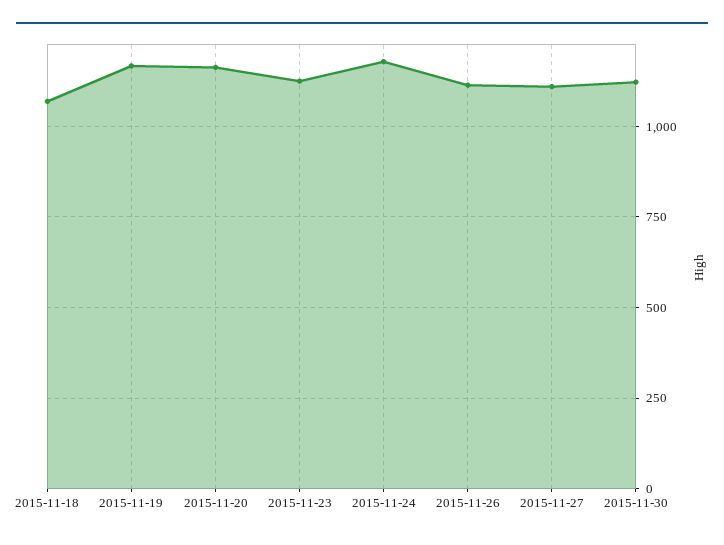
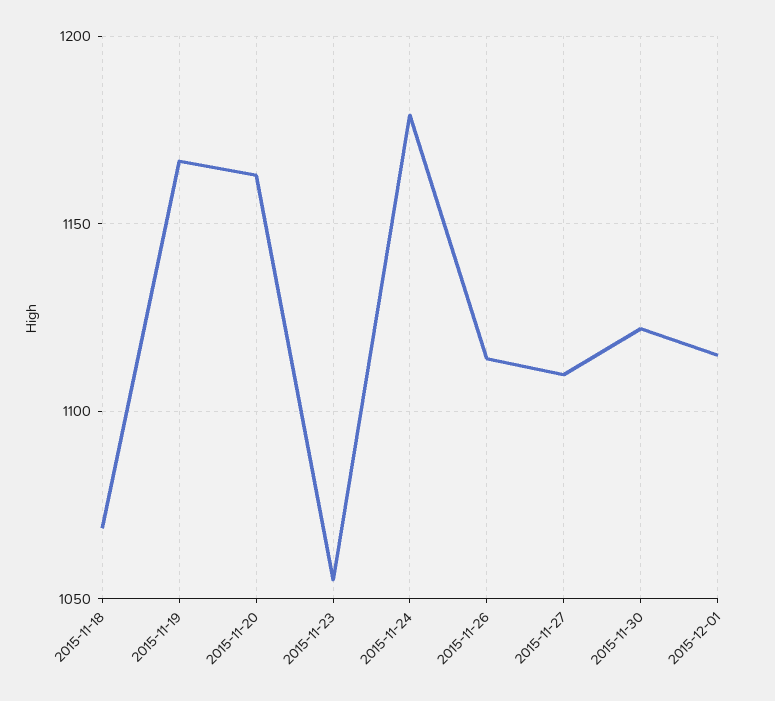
2015-11-23: 1125 -> 1055
2015-12-01: none -> 1115

